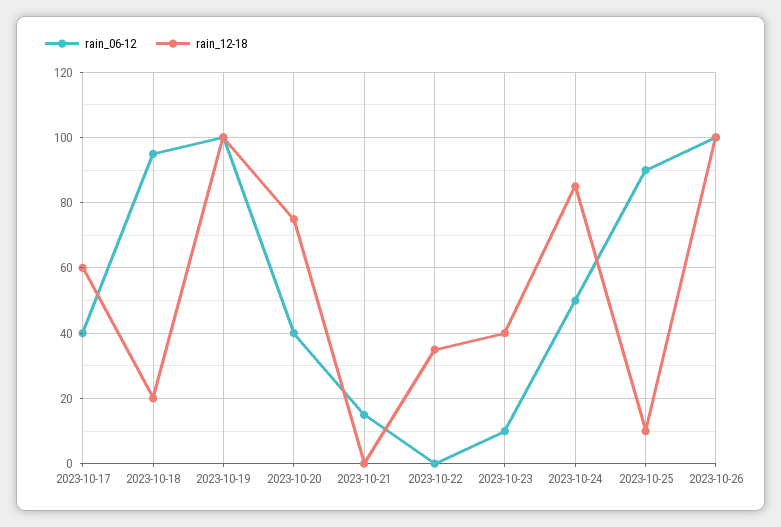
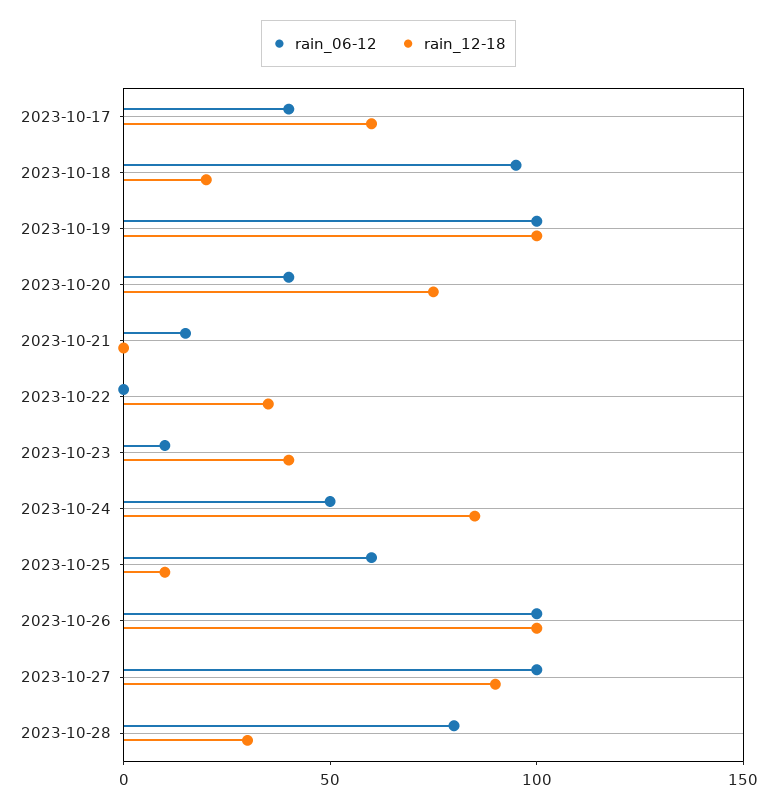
rain_06-12, 2023-10-25: 90 -> 60
rain_06-12, 2023-10-27: none -> 100
rain_12-18, 2023-10-27: none -> 90
rain_06-12, 2023-10-28: none -> 80
rain_12-18, 2023-10-28: none -> 30

